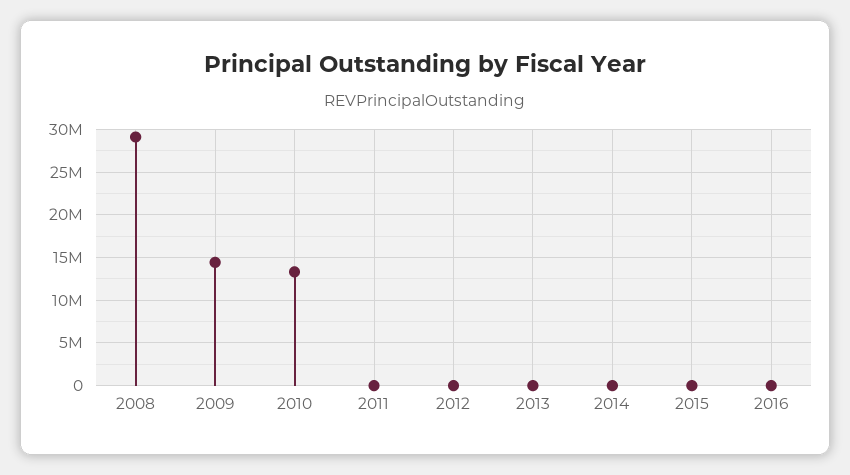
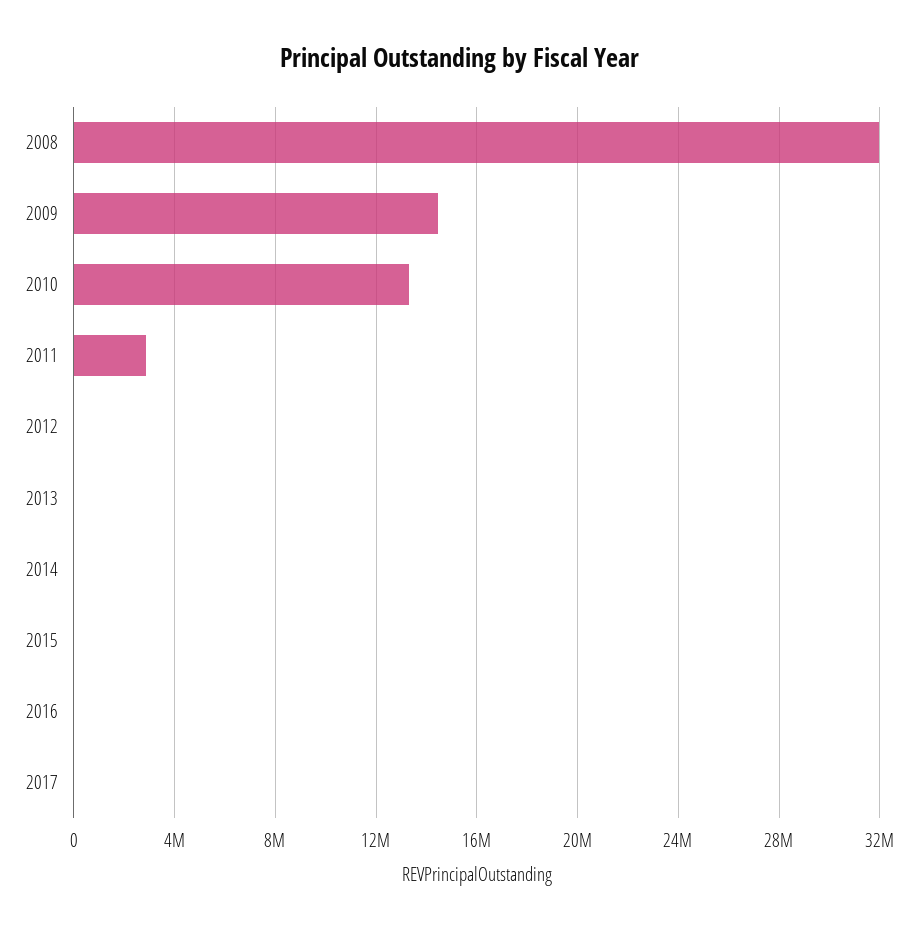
2008: 29000000 -> 32000000
2011: 0 -> 3000000
2017: none -> 0

